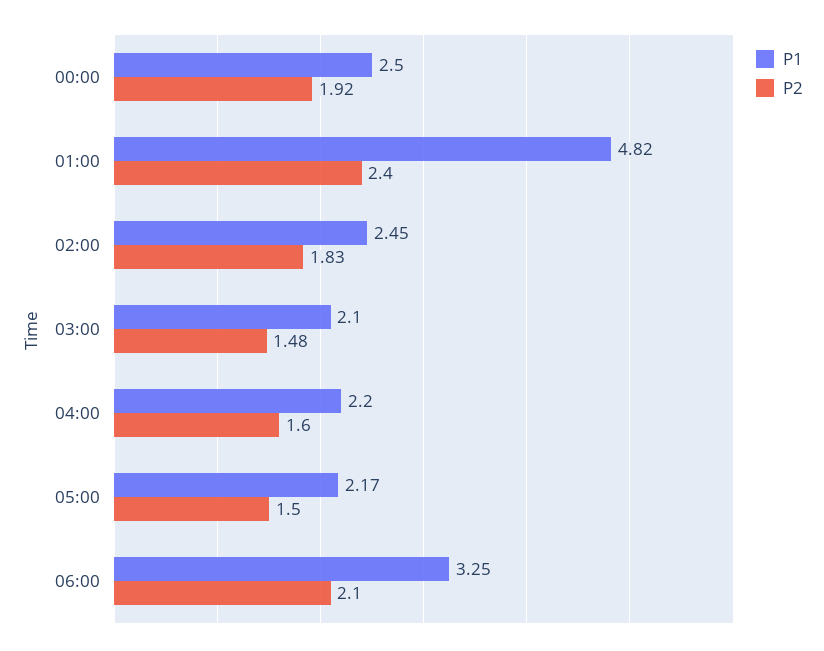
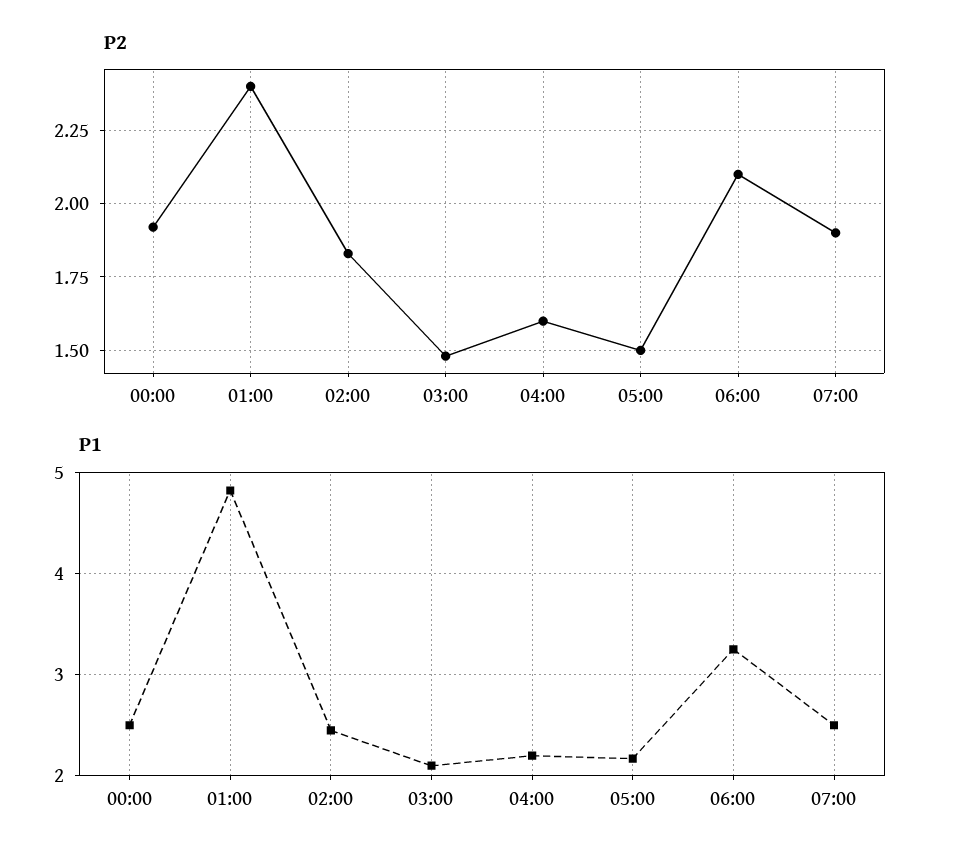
P2, 07:00: none -> 1.9
P1, 07:00: none -> 2.5

